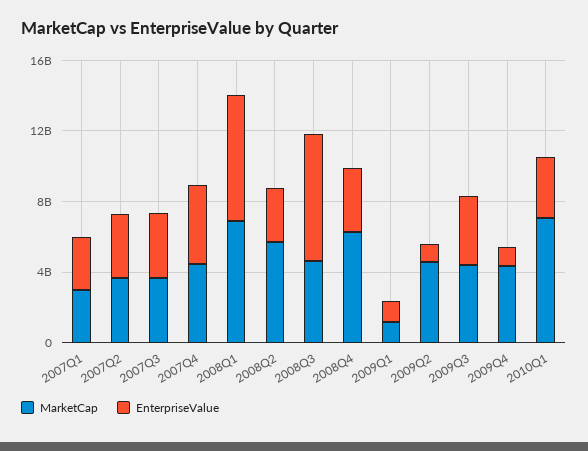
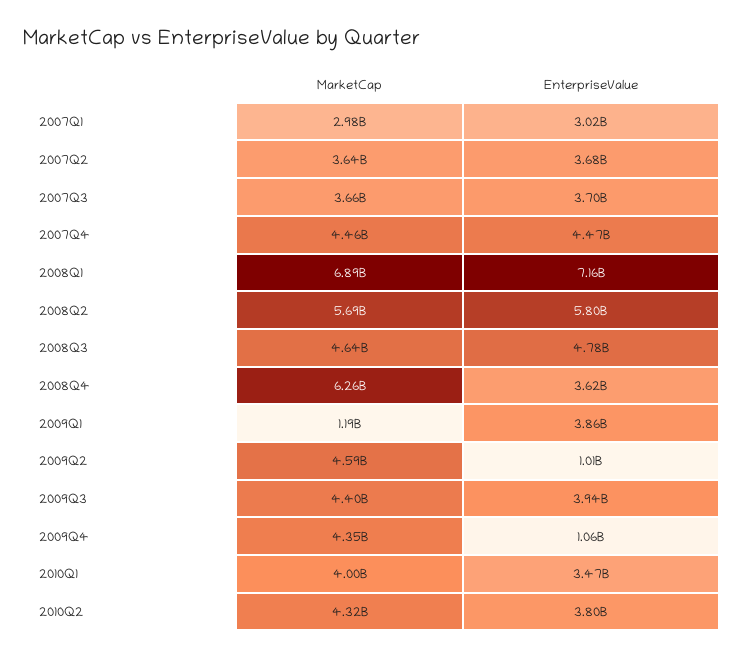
EnterpriseValue, 2008Q2: 3000000000 -> 5800000000
EnterpriseValue, 2008Q3: 7000000000 -> 4780000000
EnterpriseValue, 2009Q1: 1000000000 -> 3860000000
MarketCap, 2010Q1: 7000000000 -> 4000000000
MarketCap, 2010Q2: none -> 4320000000
EnterpriseValue, 2010Q2: none -> 3800000000

